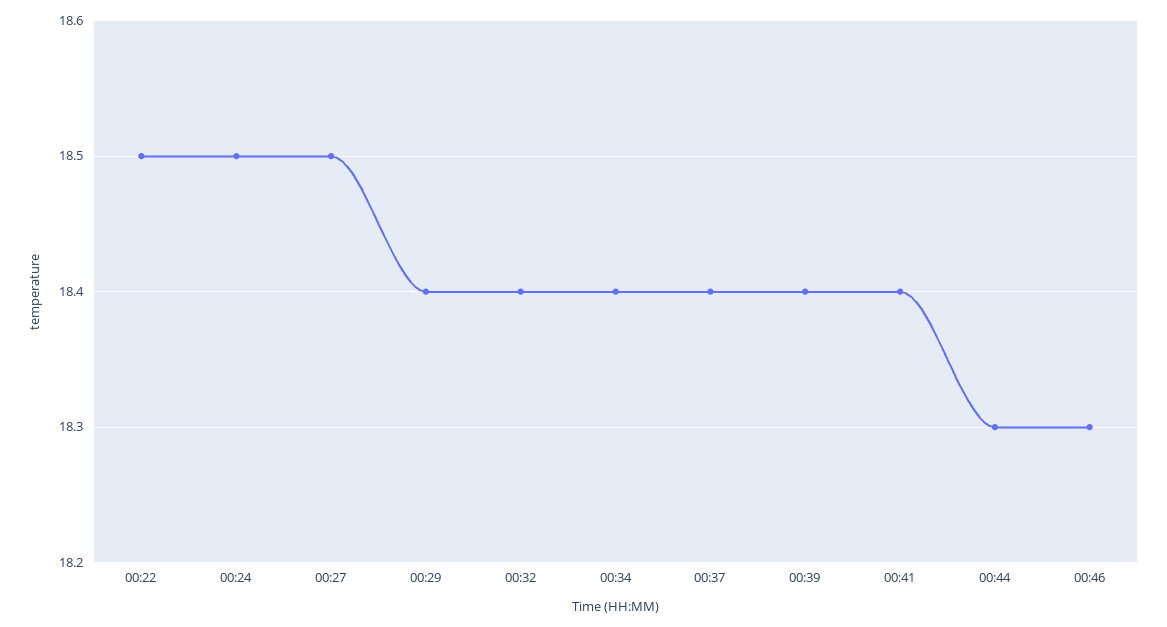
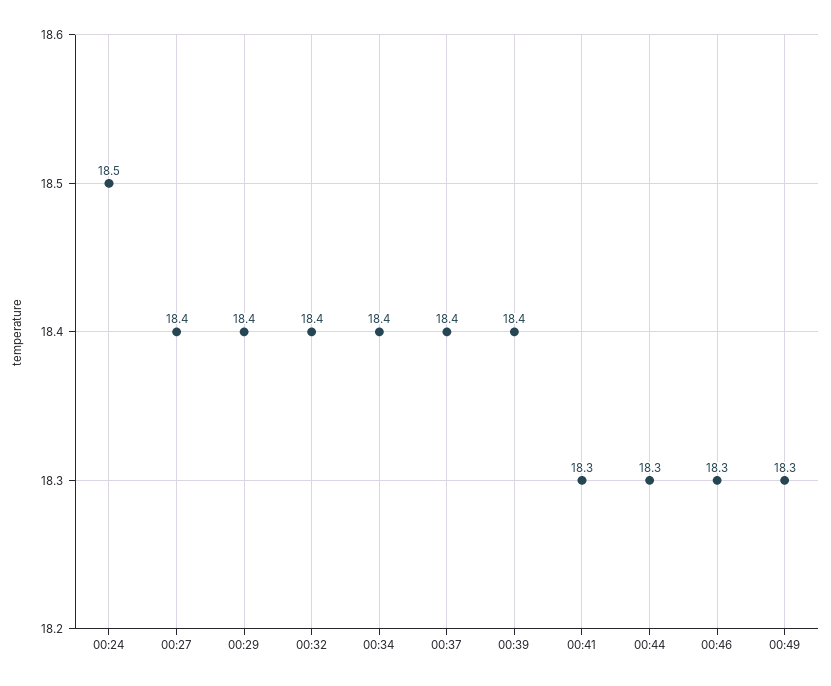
00:22: 18.5 -> none
00:27: 18.5 -> 18.4
00:41: 18.4 -> 18.3
00:49: none -> 18.3

